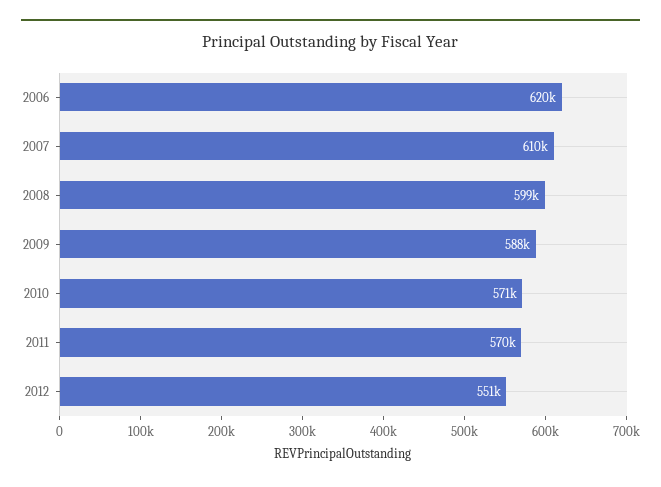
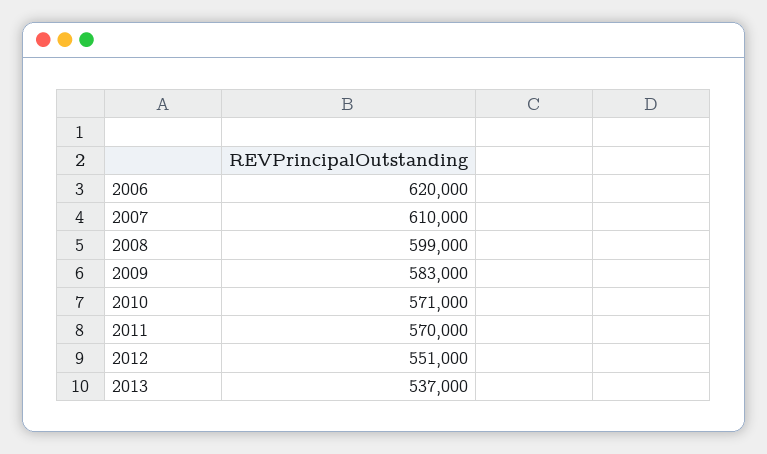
2009: 588000 -> 583000
2013: none -> 537000

